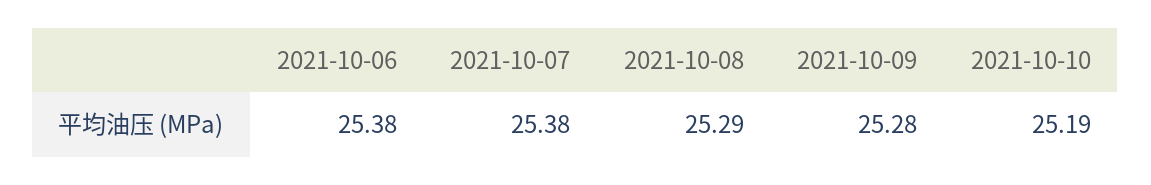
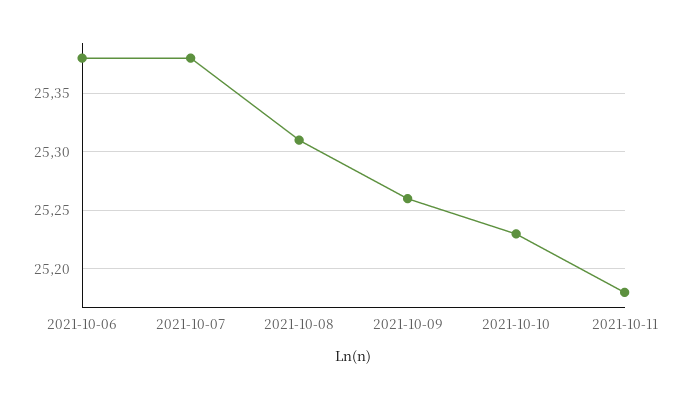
2021-10-08: 25.29 -> 25.31
2021-10-09: 25.28 -> 25.26
2021-10-10: 25.19 -> 25.23
2021-10-11: none -> 25.18

